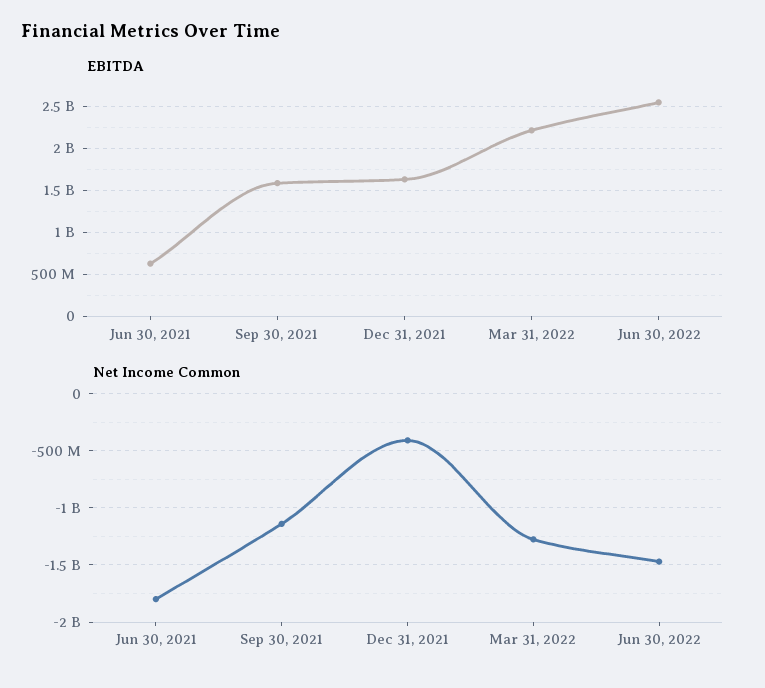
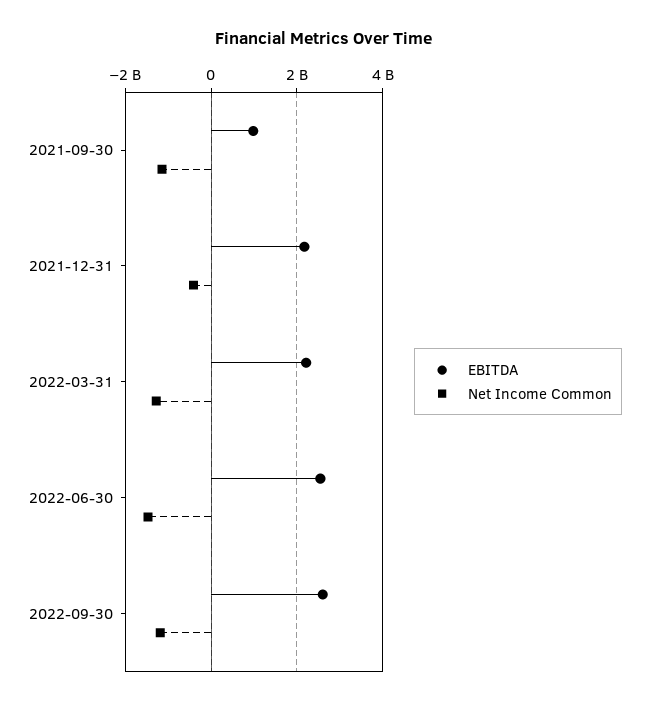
EBITDA, Jun 30, 2021: 600000000 -> none
EBITDA, Sep 30, 2021: 1600000000 -> 1000000000
EBITDA, Dec 31, 2021: 1600000000 -> 2200000000
Net Income Common, Jun 30, 2021: -1800000000 -> none
EBITDA, 2022-09-30: none -> 2600000000
Net Income Common, 2022-09-30: none -> -1200000000

